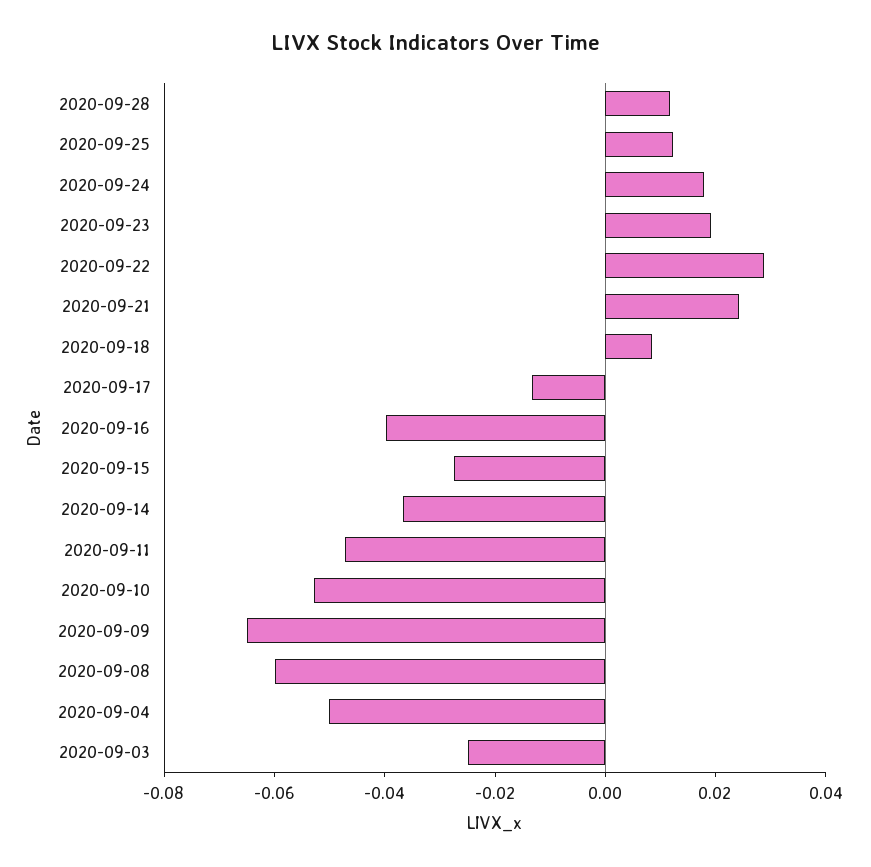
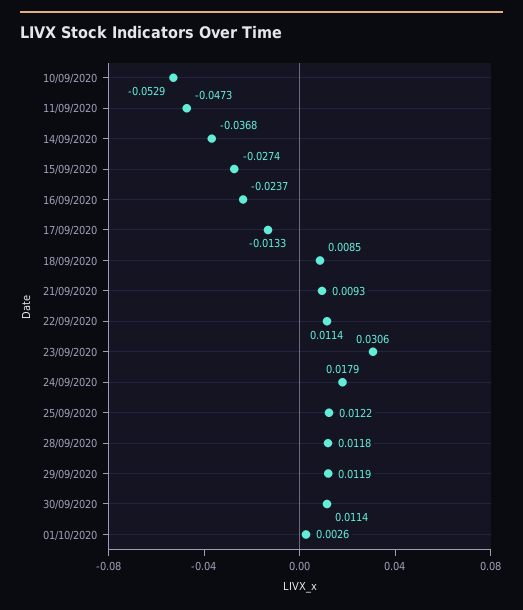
2020-09-23: 0.02 -> 0.0306
2020-09-22: 0.03 -> 0.0114
2020-09-21: 0.025 -> 0.0093
2020-09-16: -0.04 -> -0.0237
2020-09-09: -0.065 -> none
2020-09-08: -0.06 -> none
2020-09-04: -0.05 -> none
2020-09-03: -0.025 -> none
29/09/2020: none -> 0.0119
30/09/2020: none -> 0.0114
01/10/2020: none -> 0.0026

